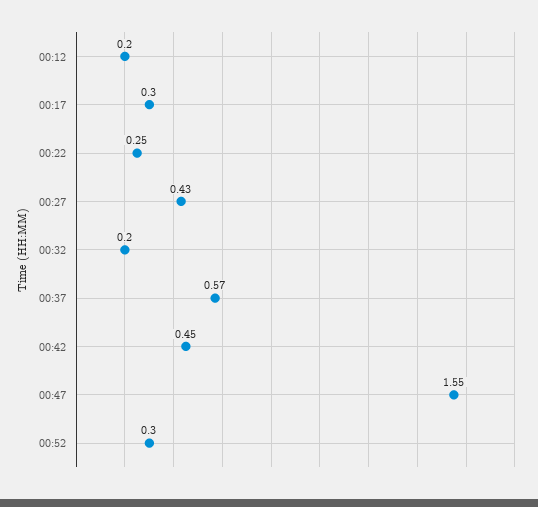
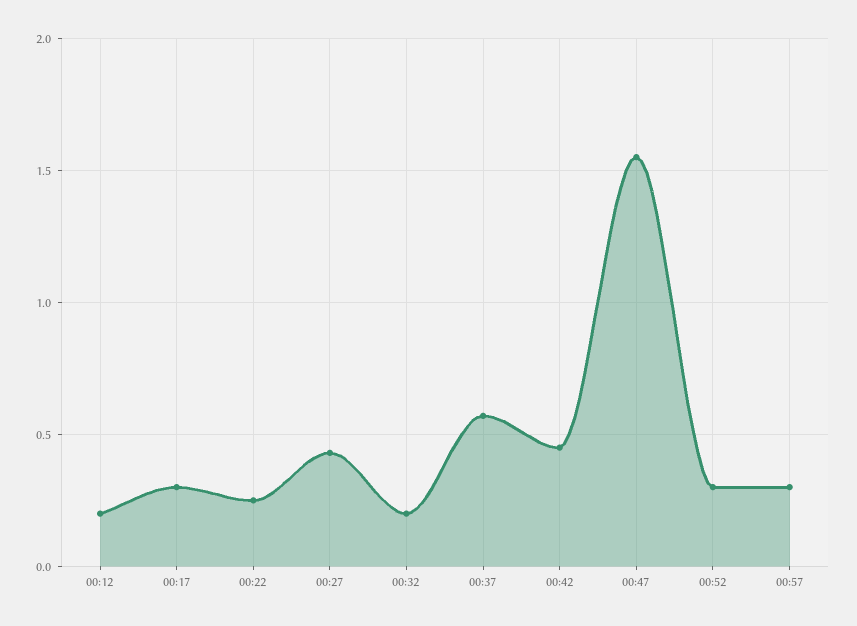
00:57: none -> 0.3

